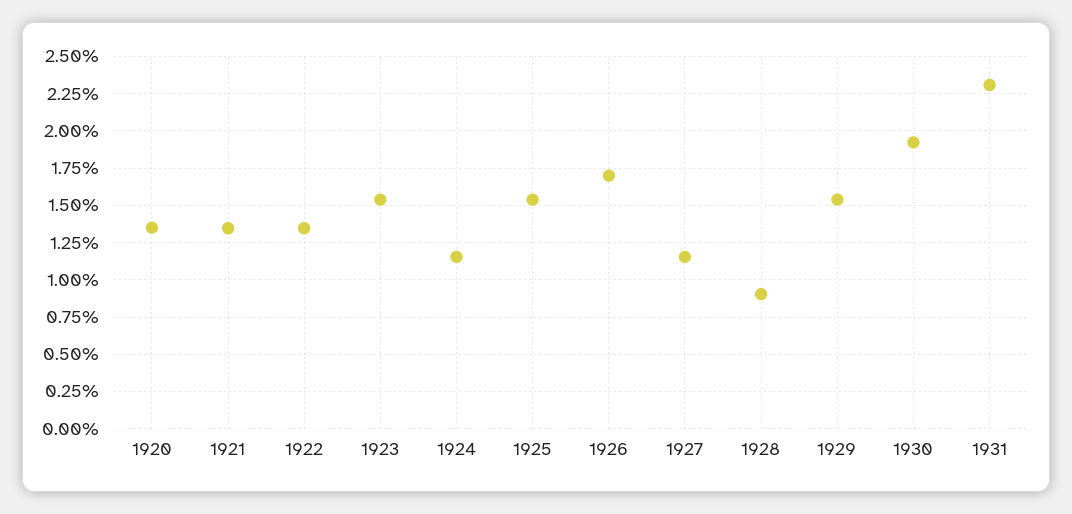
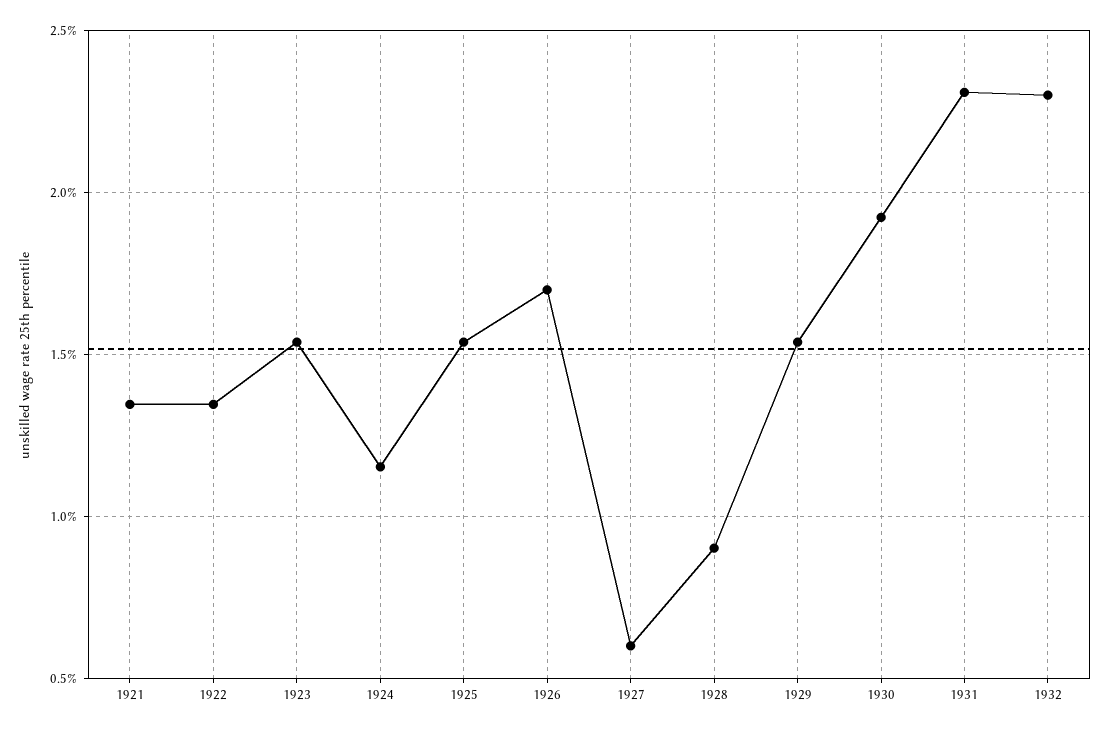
1920: 1.35 -> none
1927: 1.15 -> 0.6
1932: none -> 2.3

